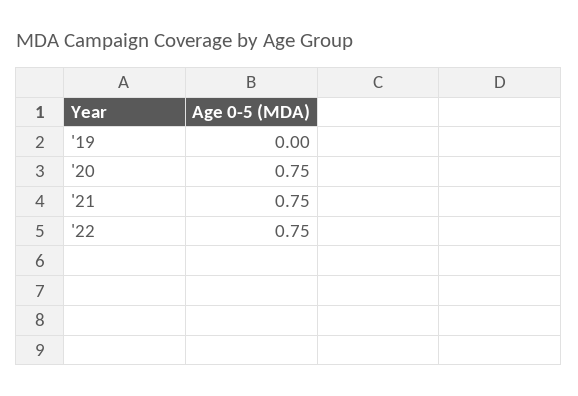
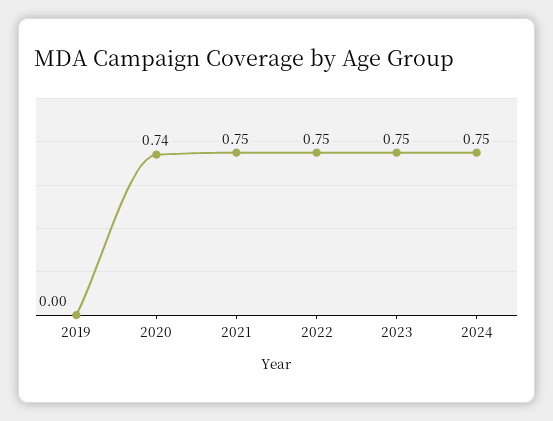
'20: 0.75 -> 0.74
2023: none -> 0.75
2024: none -> 0.75

